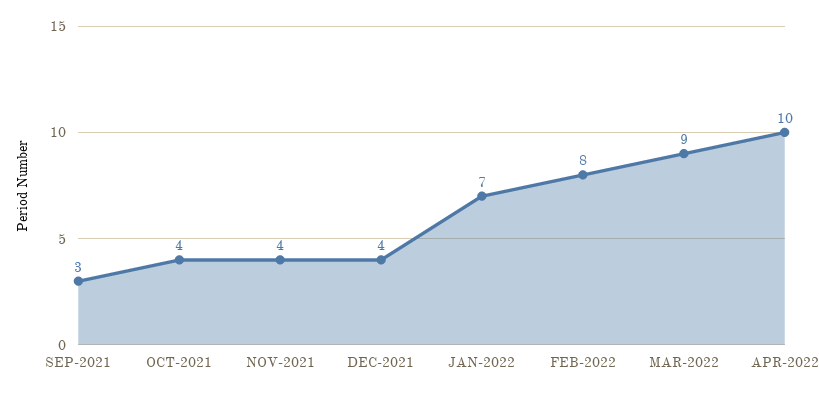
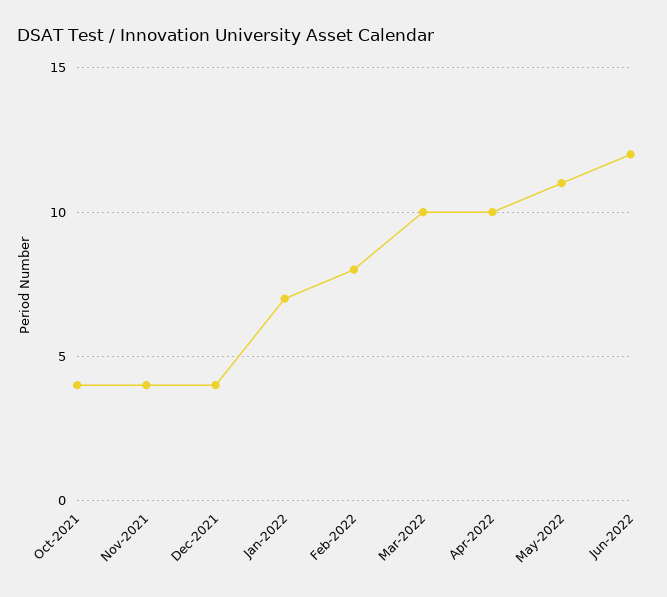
SEP-2021: 3 -> none
MAR-2022: 9 -> 10
May-2022: none -> 11
Jun-2022: none -> 12

